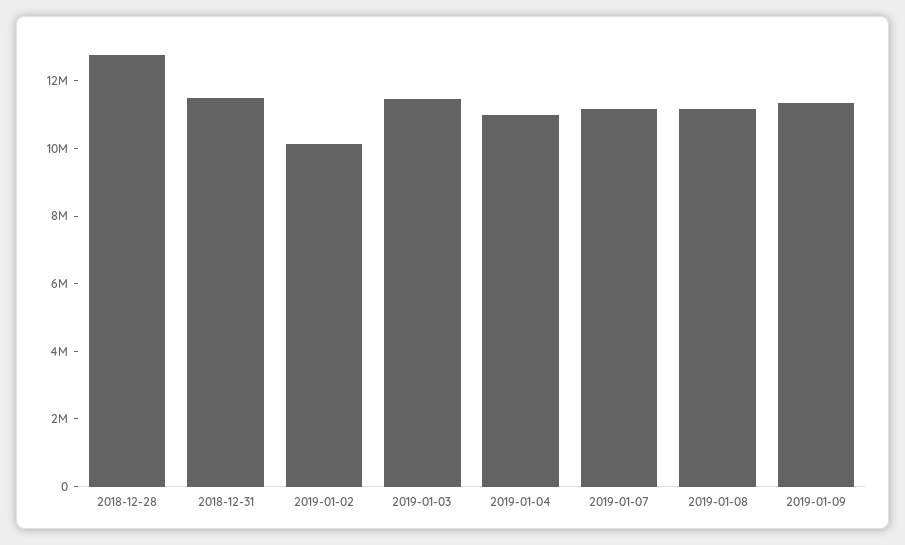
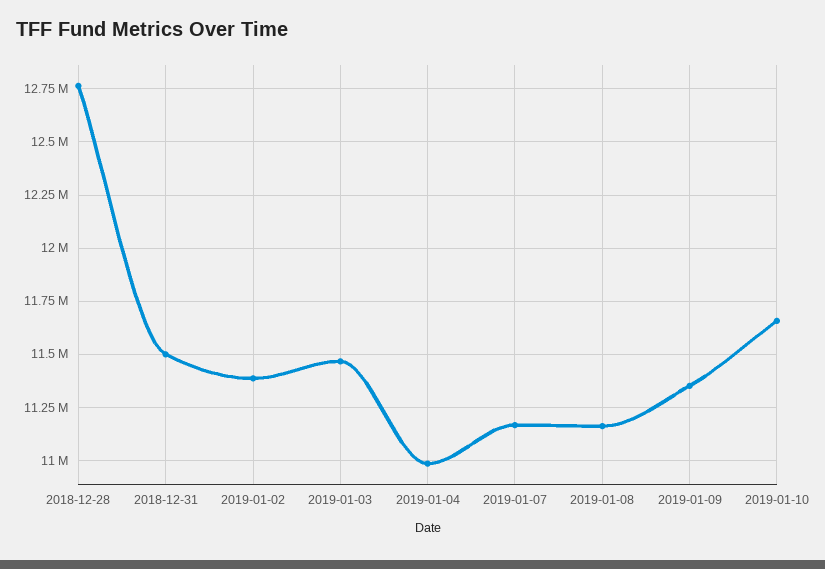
2019-01-02: 10000000 -> 11400000
2019-01-10: none -> 11650000

